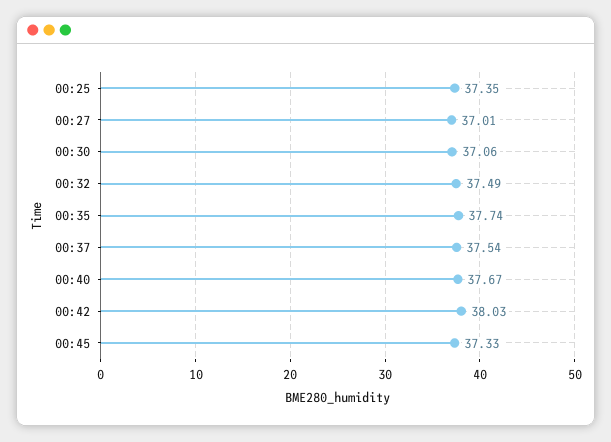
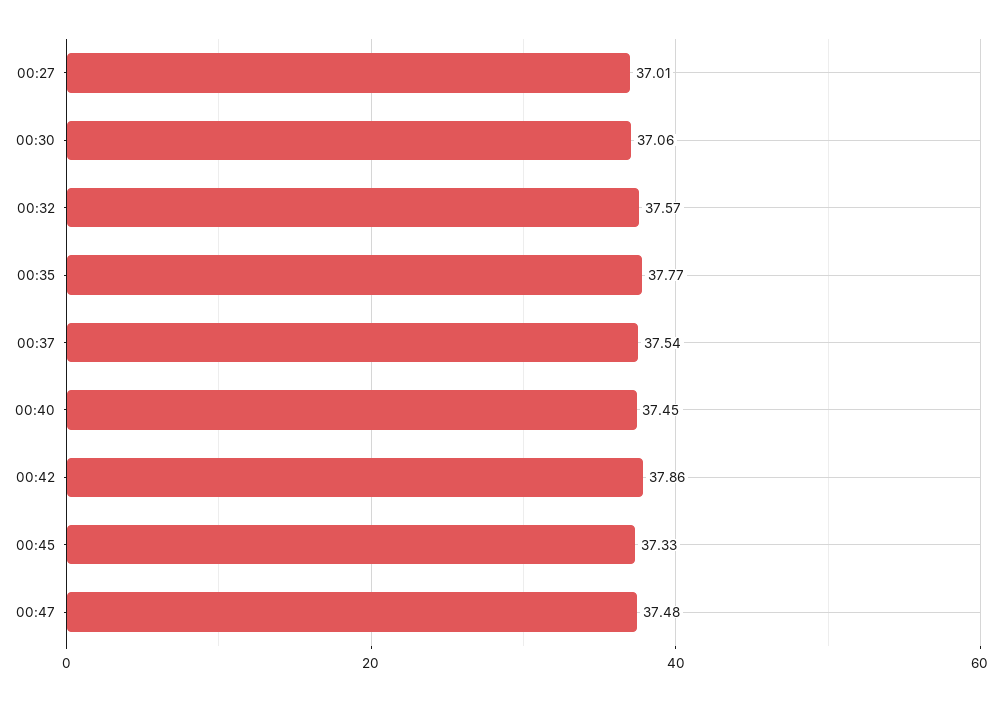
00:25: 37.35 -> none
00:32: 37.49 -> 37.57
00:35: 37.74 -> 37.77
00:40: 37.67 -> 37.45
00:42: 38.03 -> 37.86
00:47: none -> 37.48

